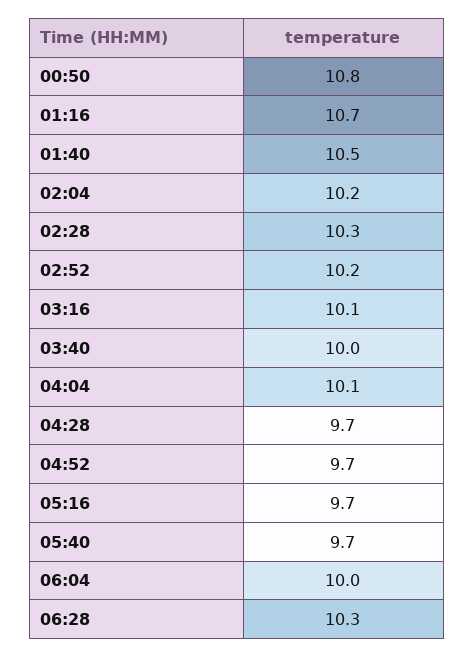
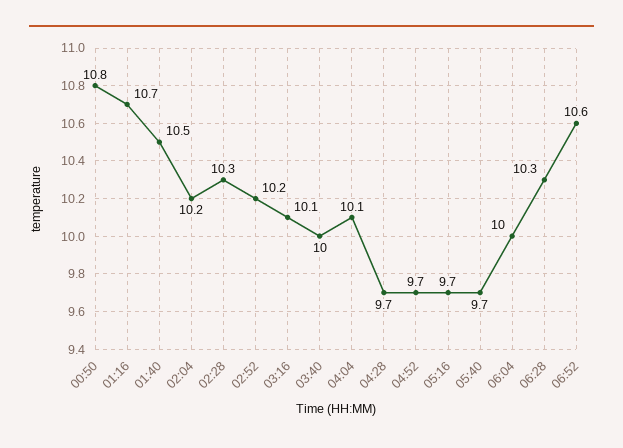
06:52: none -> 10.6

